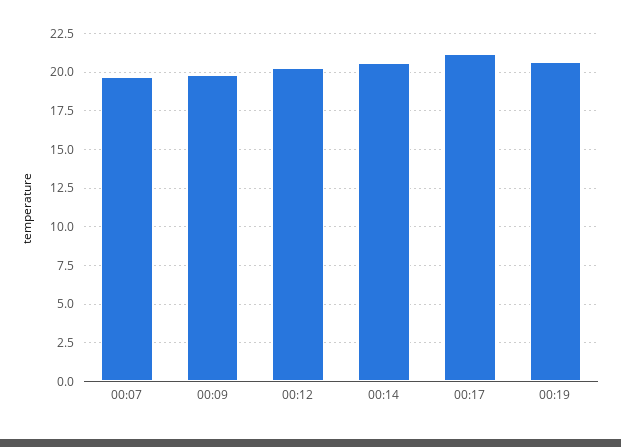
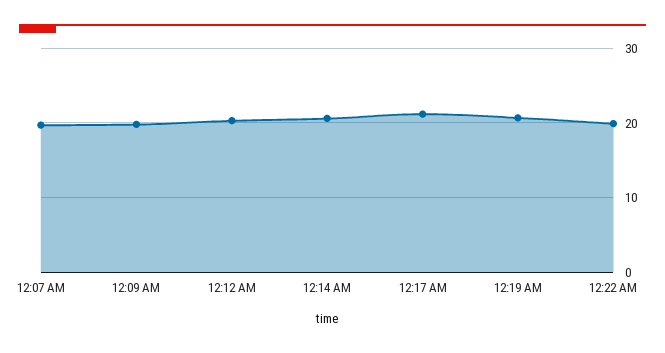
12:22 AM: none -> 20

